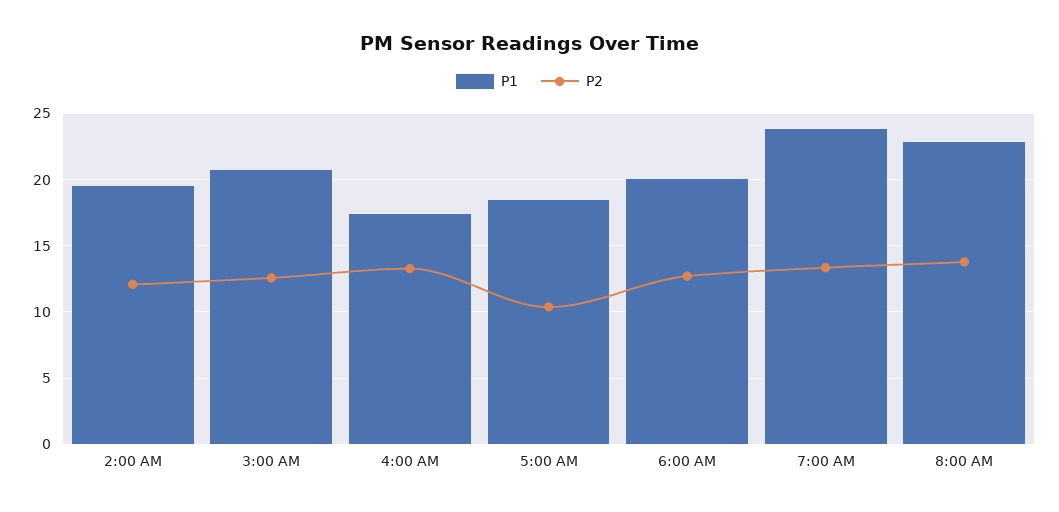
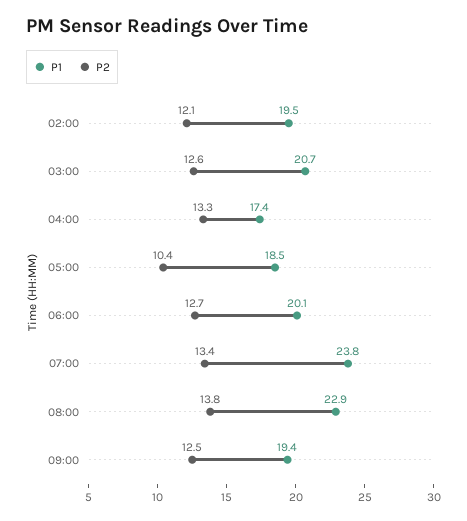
P1, 09:00: none -> 19.4
P2, 09:00: none -> 12.5

